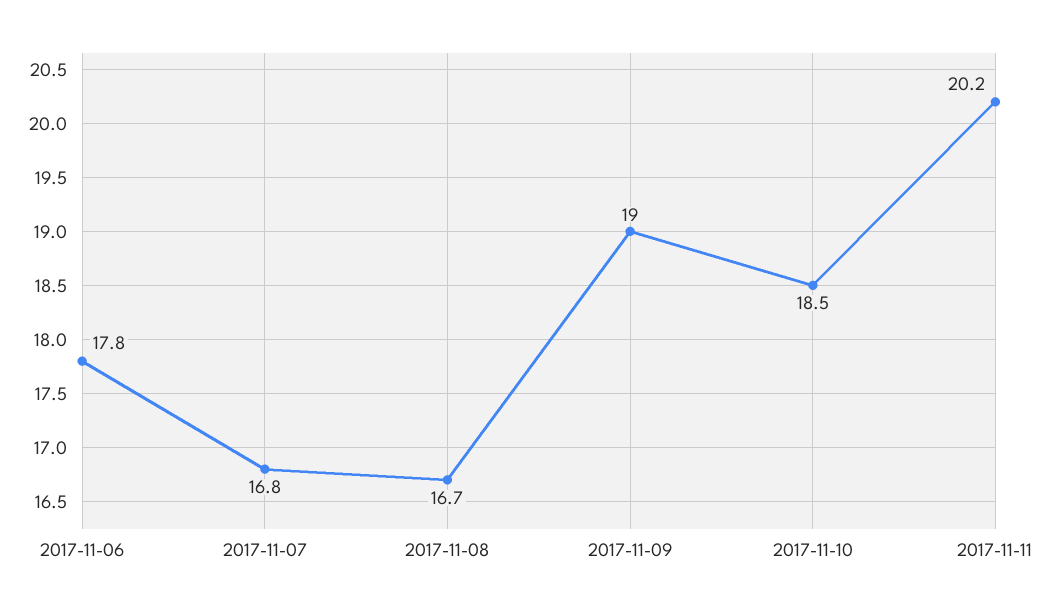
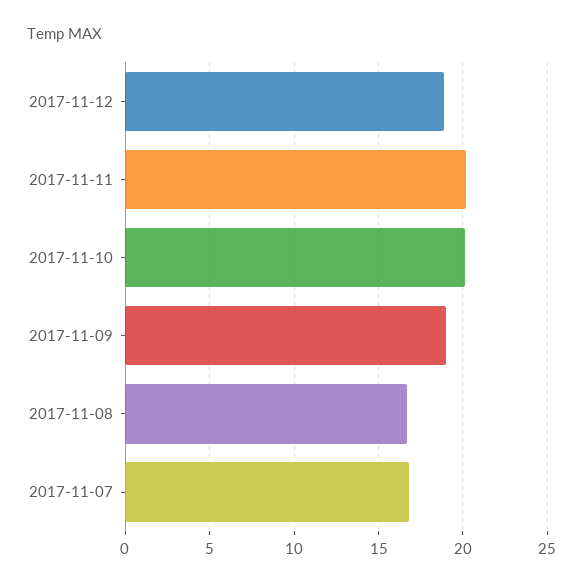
2017-11-06: 17.8 -> none
2017-11-10: 18.5 -> 20
2017-11-12: none -> 19

